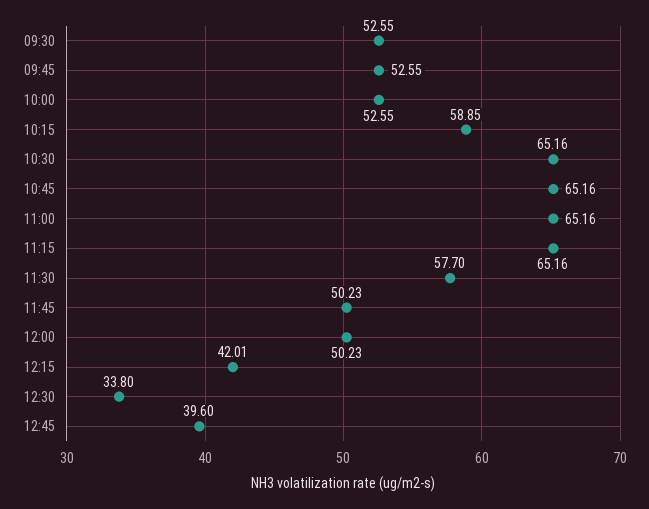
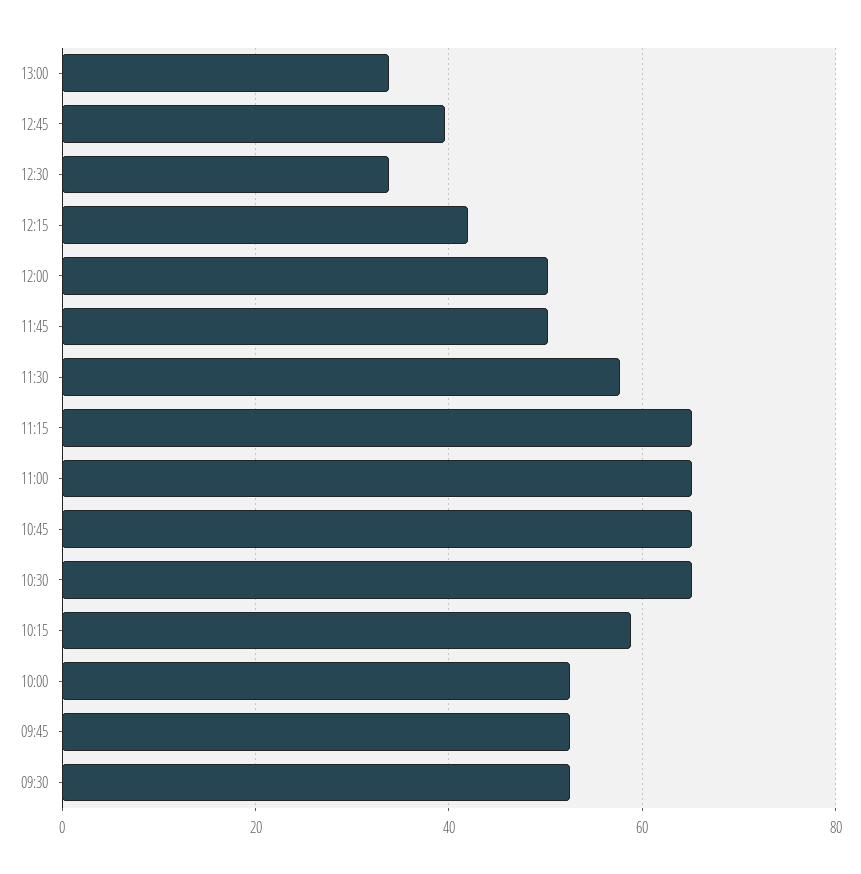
13:00: none -> 34

